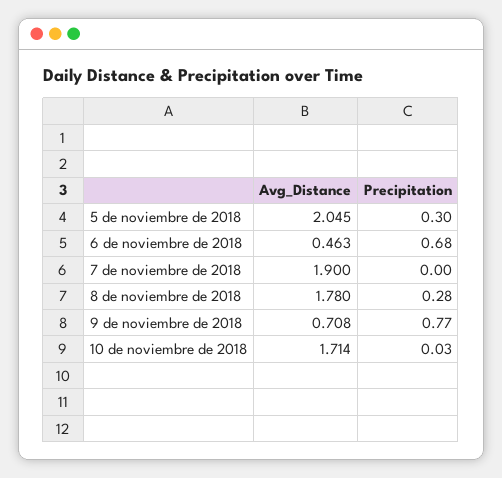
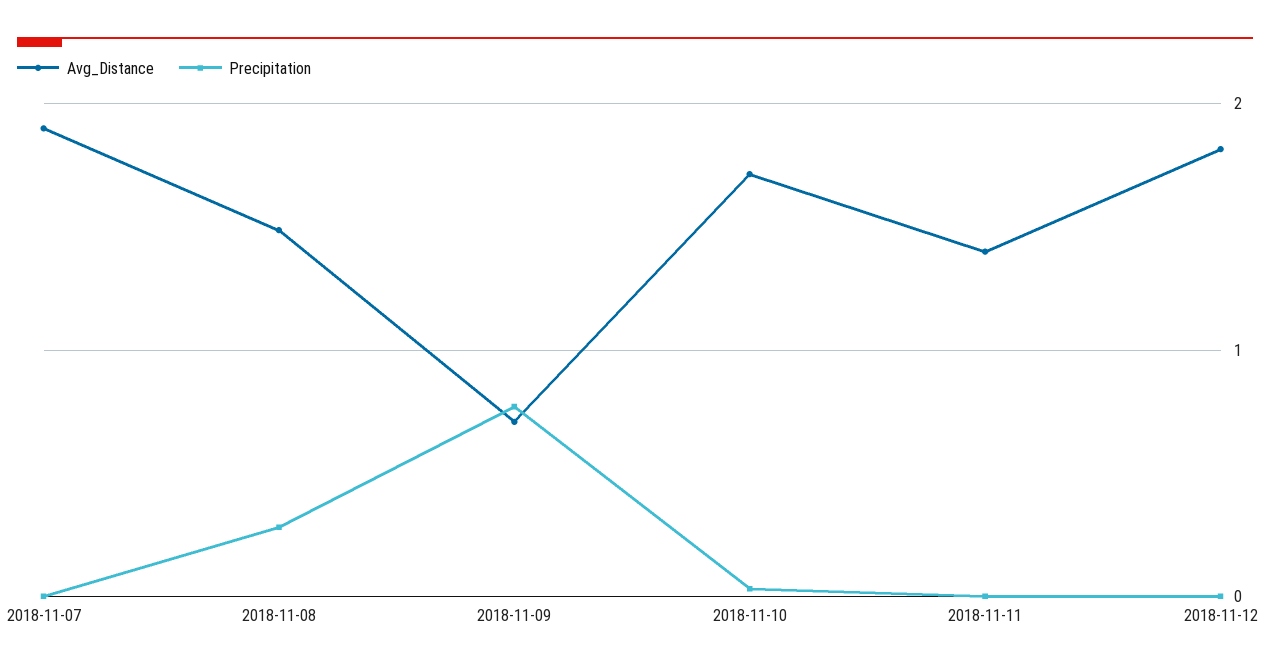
Avg_Distance, 5 de noviembre de 2018: 2.045 -> none
Precipitation, 5 de noviembre de 2018: 0.3 -> none
Avg_Distance, 6 de noviembre de 2018: 0.463 -> none
Precipitation, 6 de noviembre de 2018: 0.68 -> none
Avg_Distance, 8 de noviembre de 2018: 1.78 -> 1.5
Avg_Distance, 2018-11-11: none -> 1.4
Precipitation, 2018-11-11: none -> 0
Avg_Distance, 2018-11-12: none -> 1.8
Precipitation, 2018-11-12: none -> 0

